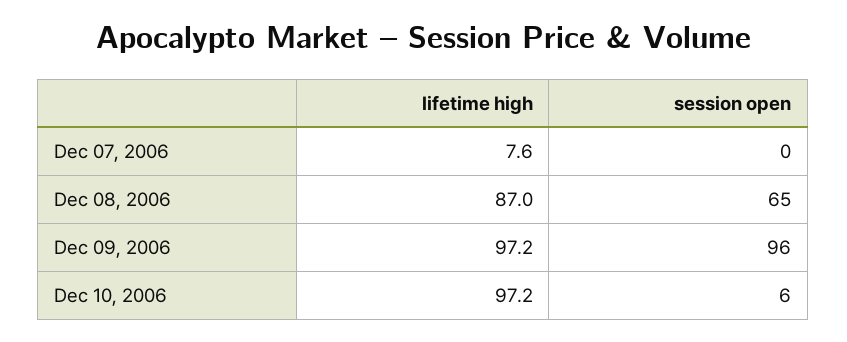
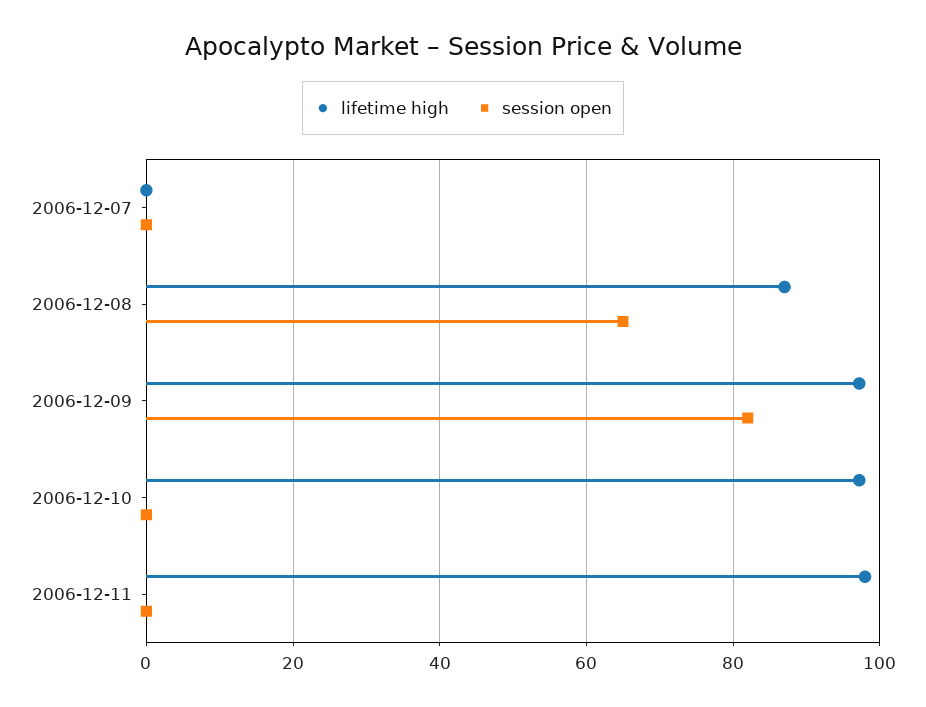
lifetime high, Dec 07, 2006: 7.6 -> 0
session open, Dec 09, 2006: 96 -> 82
session open, Dec 10, 2006: 6 -> 0
lifetime high, 2006-12-11: none -> 98
session open, 2006-12-11: none -> 0

